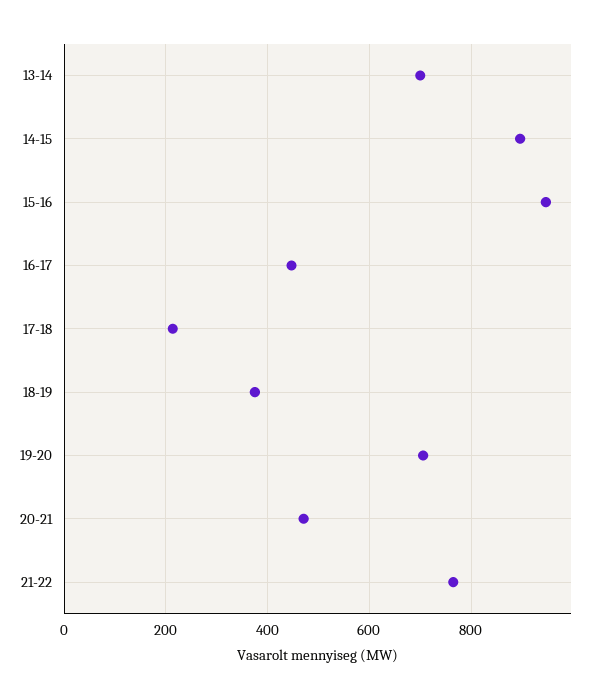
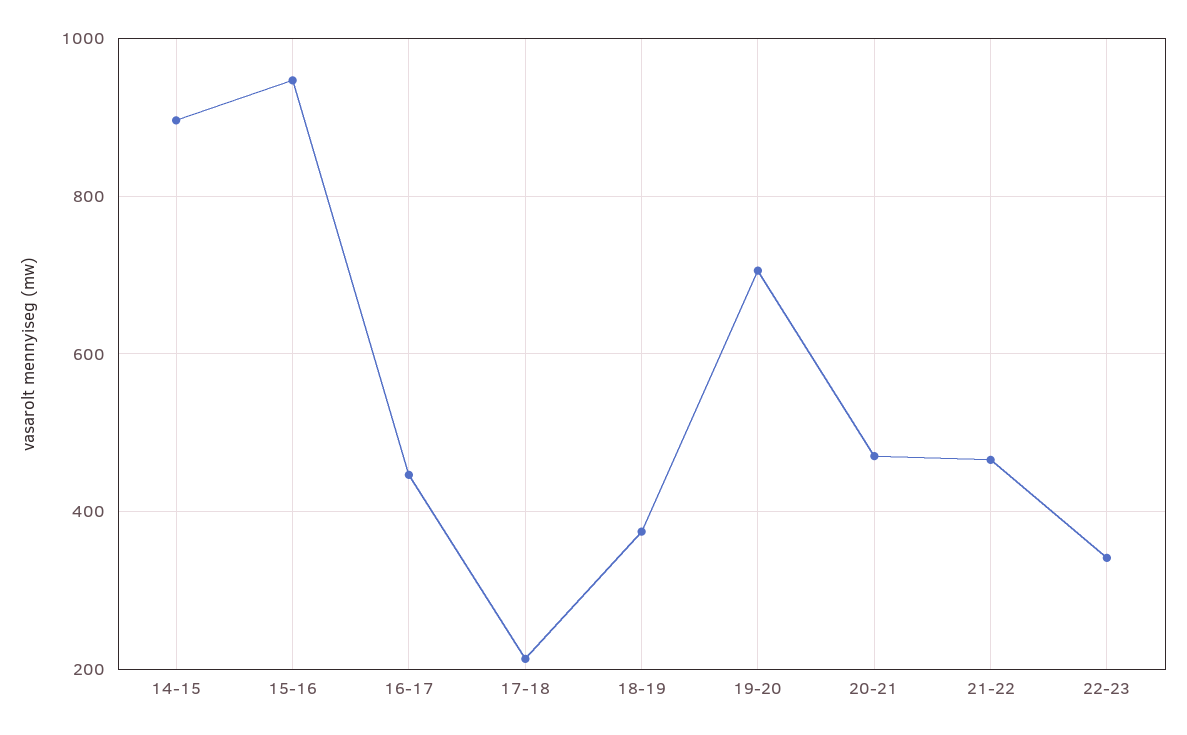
13-14: 700 -> none
21-22: 760 -> 460
22-23: none -> 340

